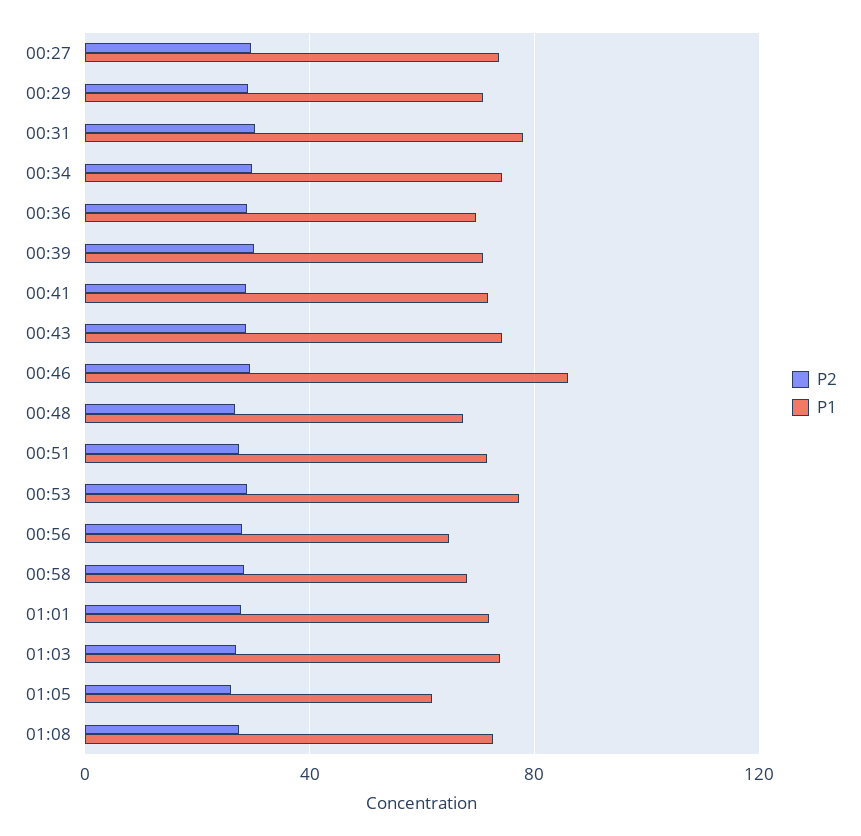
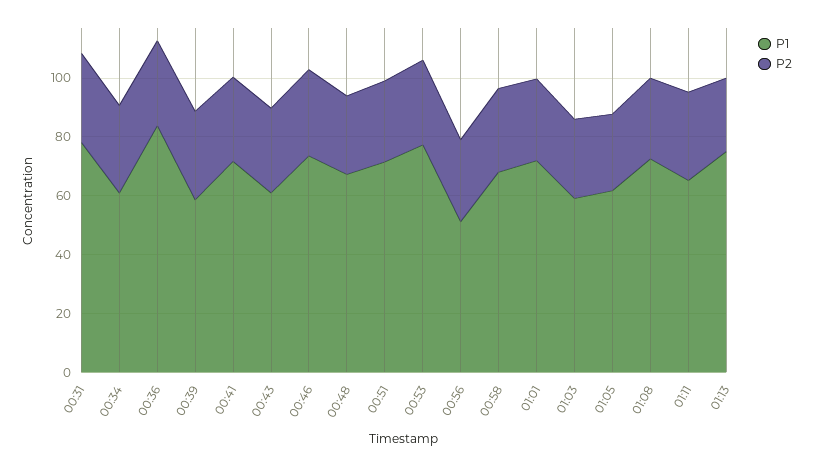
P2, 00:27: 30 -> none
P1, 00:27: 75 -> none
P2, 00:29: 30 -> none
P1, 00:29: 70 -> none
P1, 00:34: 75 -> 60
P1, 00:36: 70 -> 85
P1, 00:39: 70 -> 60
P1, 00:43: 75 -> 60
P1, 00:46: 85 -> 75
P1, 00:56: 65 -> 50
P1, 01:03: 75 -> 60
P1, 01:11: none -> 65
P2, 01:11: none -> 30
P1, 01:13: none -> 75
P2, 01:13: none -> 25

